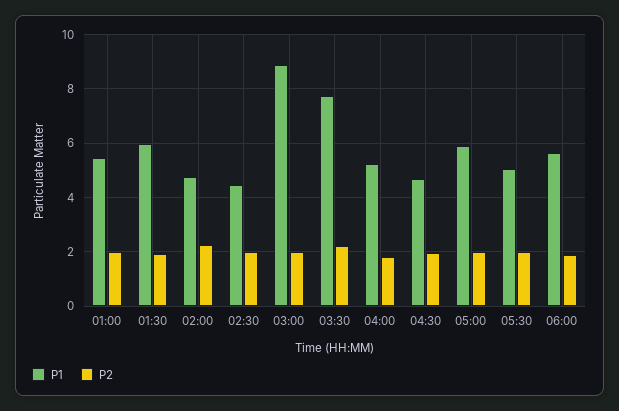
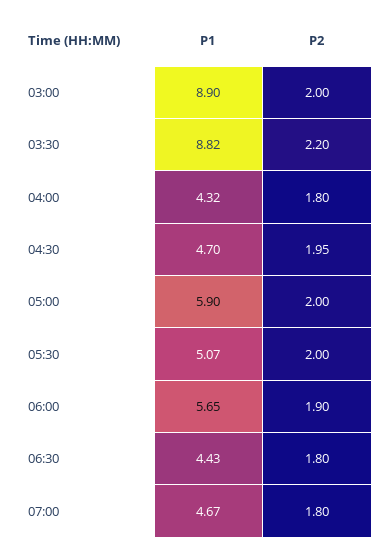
P1, 01:00: 5.5 -> none
P2, 01:00: 2 -> none
P1, 01:30: 6 -> none
P2, 01:30: 2 -> none
P1, 02:00: 4.75 -> none
P2, 02:00: 2.25 -> none
P1, 02:30: 4.5 -> none
P2, 02:30: 2 -> none
P1, 03:30: 7.75 -> 8.82
P1, 04:00: 5.25 -> 4.32
P1, 06:30: none -> 4.43
P2, 06:30: none -> 1.8
P1, 07:00: none -> 4.67
P2, 07:00: none -> 1.8

